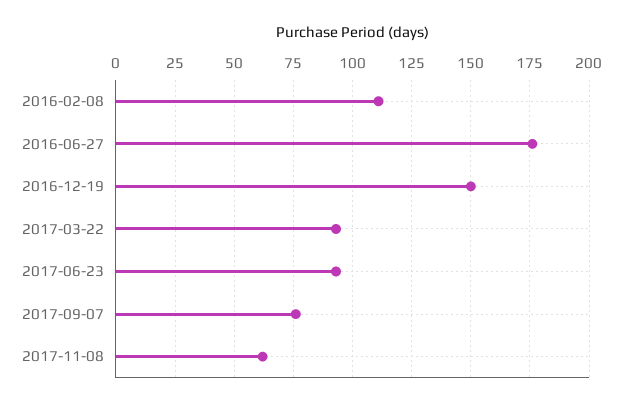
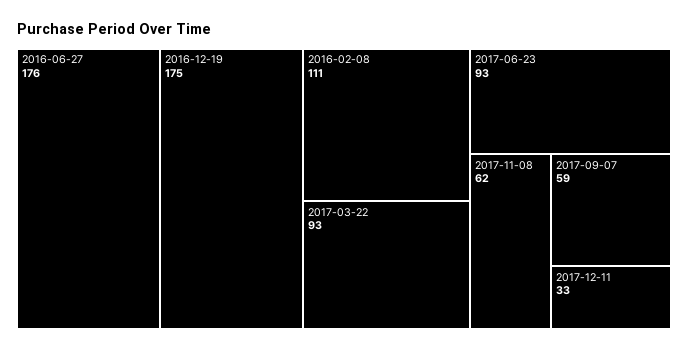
2016-12-19: 150 -> 175
2017-09-07: 75 -> 59
2017-12-11: none -> 33

